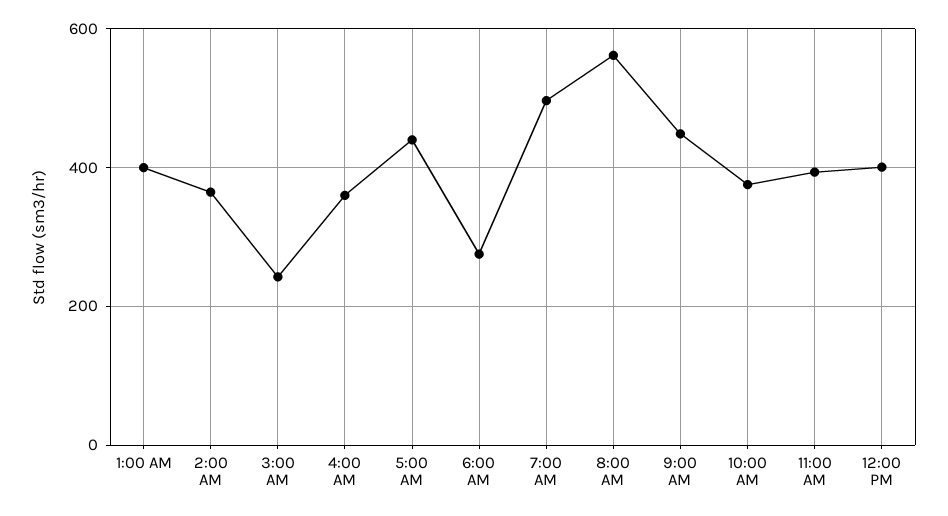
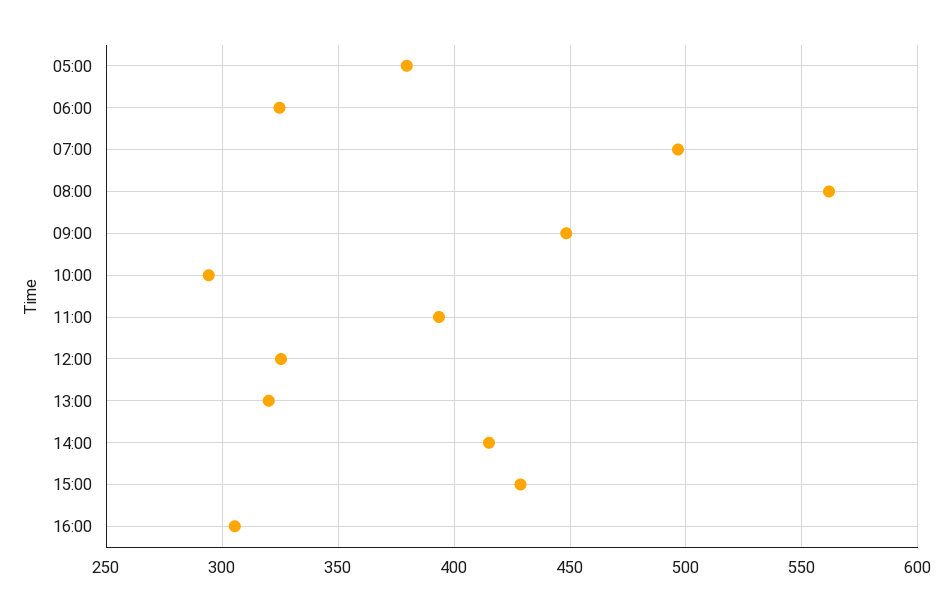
1:00 AM: 400 -> none
2:00 AM: 360 -> none
3:00 AM: 240 -> none
4:00 AM: 360 -> none
5:00 AM: 440 -> 380
6:00 AM: 280 -> 325
10:00 AM: 380 -> 295
12:00 PM: 400 -> 325
13:00: none -> 320
14:00: none -> 415
15:00: none -> 430
16:00: none -> 305

